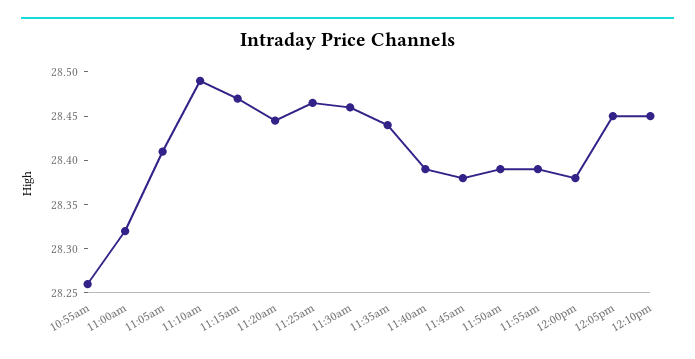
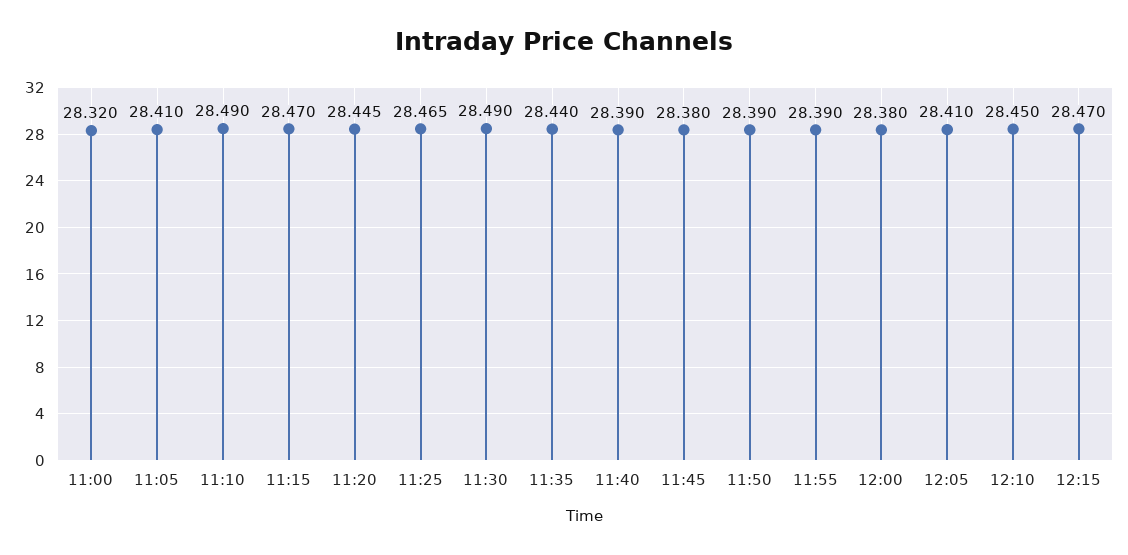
10:55am: 28.26 -> none
11:30am: 28.46 -> 28.49
12:05pm: 28.45 -> 28.41
12:15: none -> 28.47

